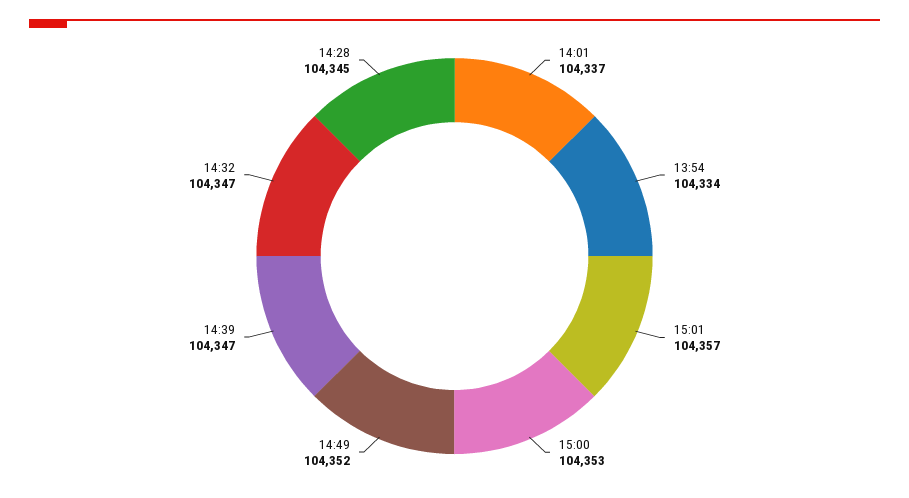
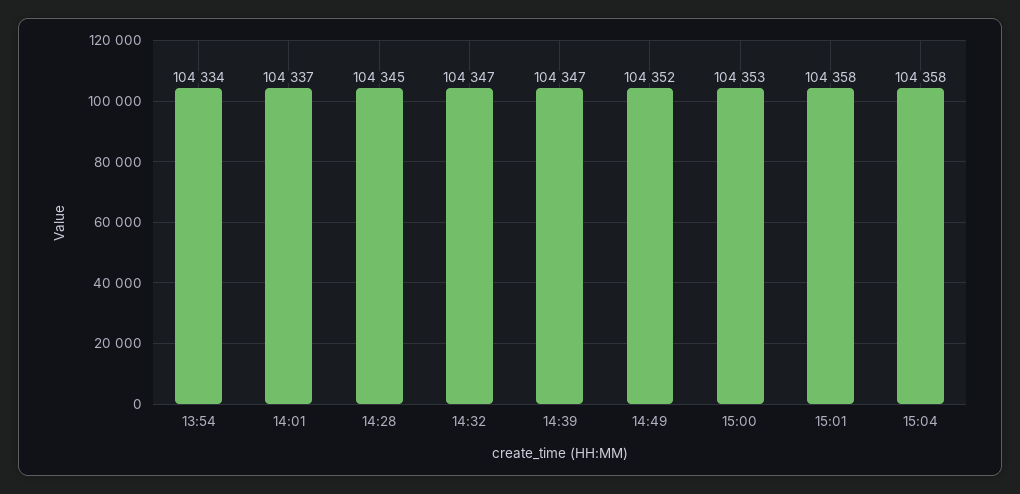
15:01: 104357 -> 104358
15:04: none -> 104358

